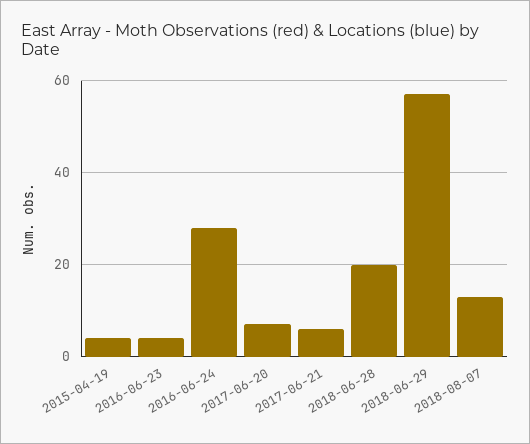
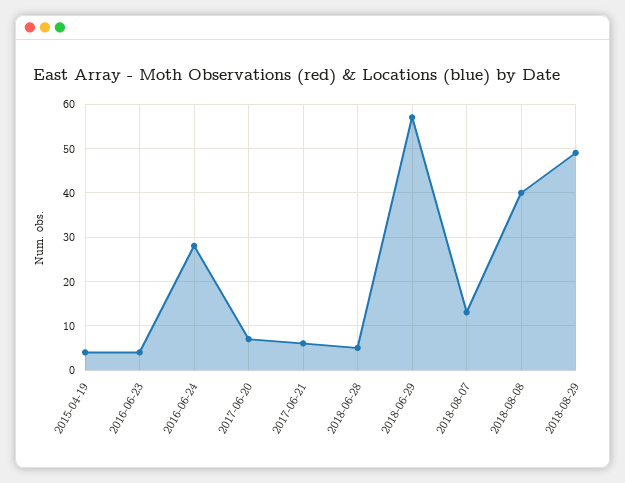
2018-06-28: 20 -> 5
2018-08-08: none -> 40
2018-08-29: none -> 50

